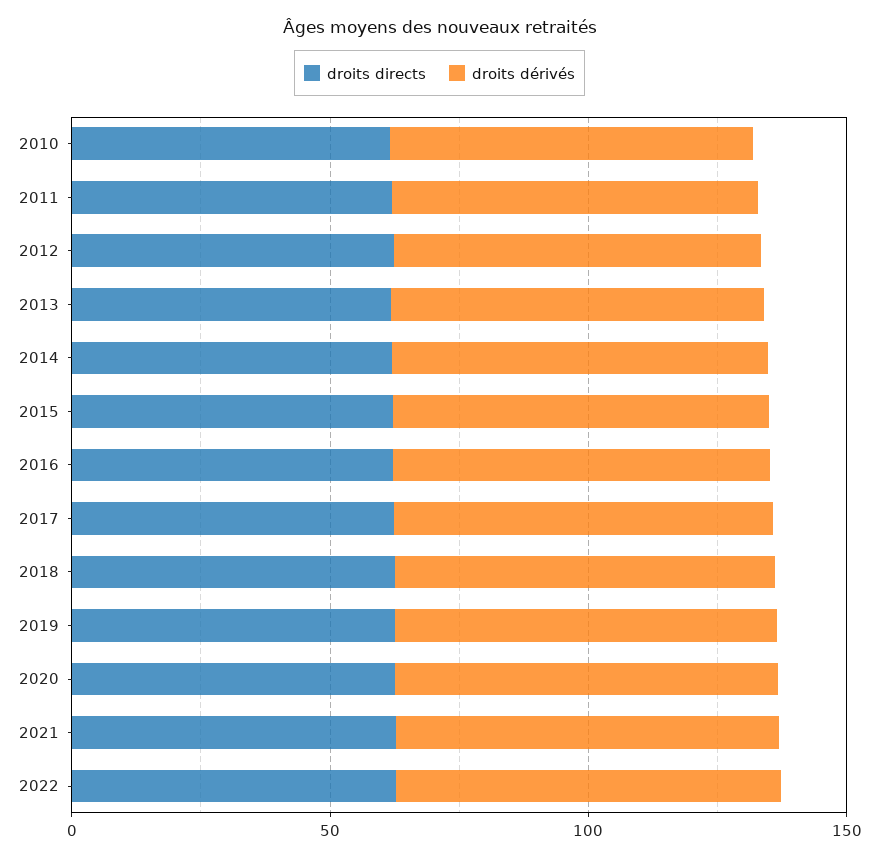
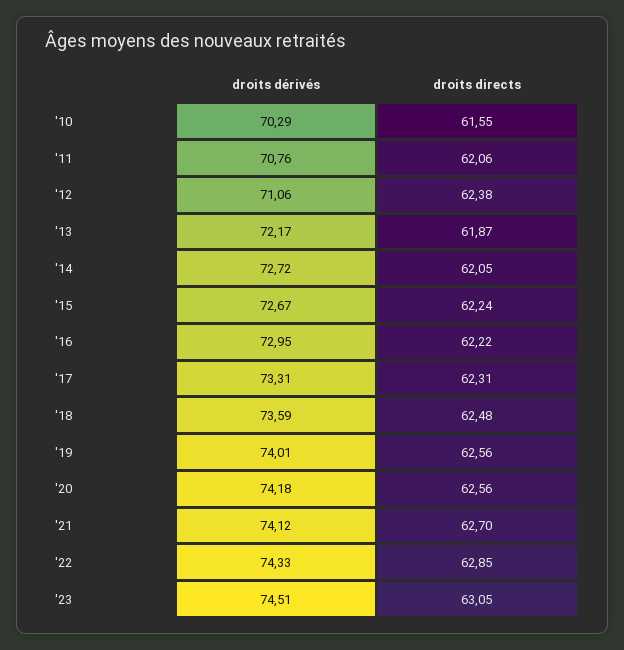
droits dérivés, '23: none -> 74.51
droits directs, '23: none -> 63.05

